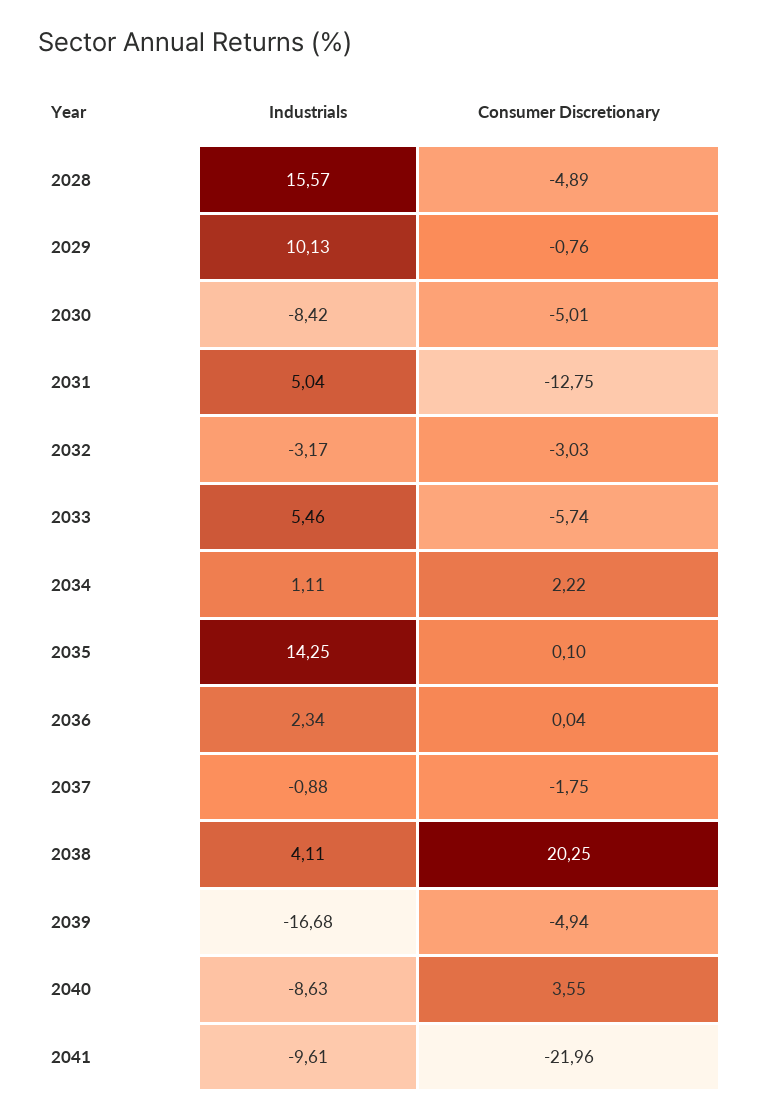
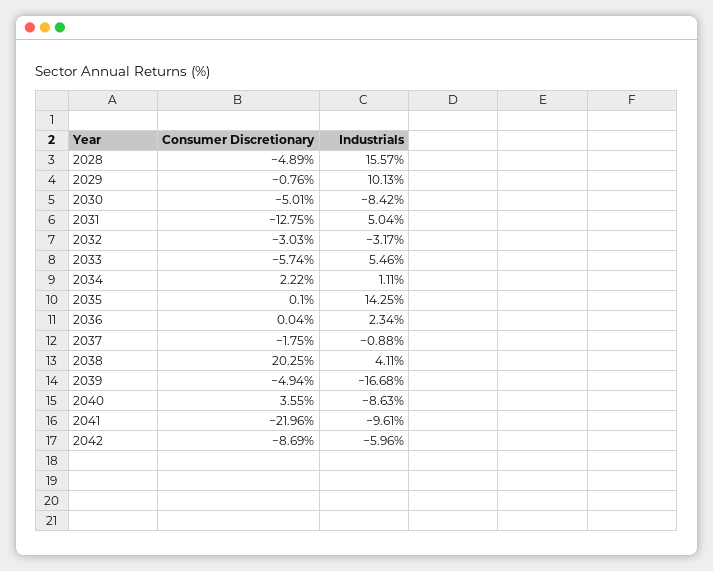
Consumer Discretionary, 2042: none -> -8.69
Industrials, 2042: none -> -5.96

